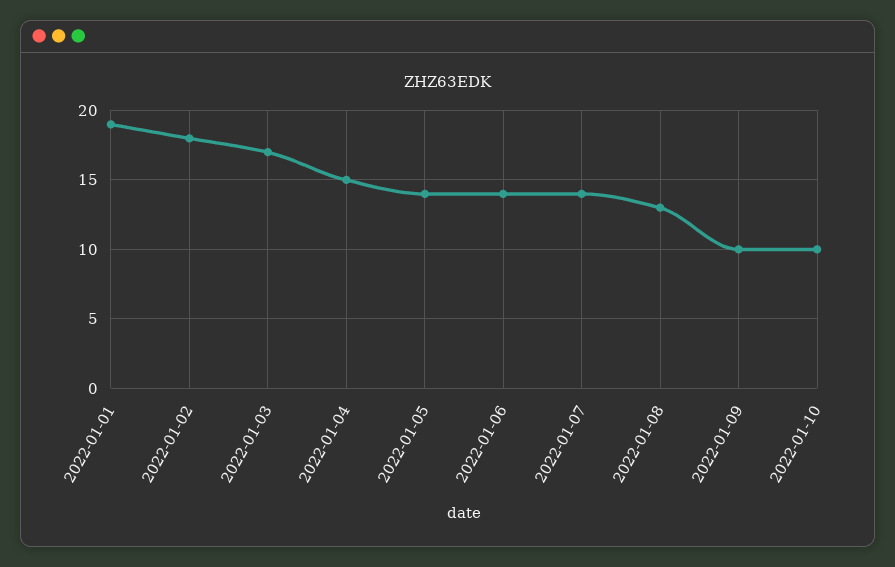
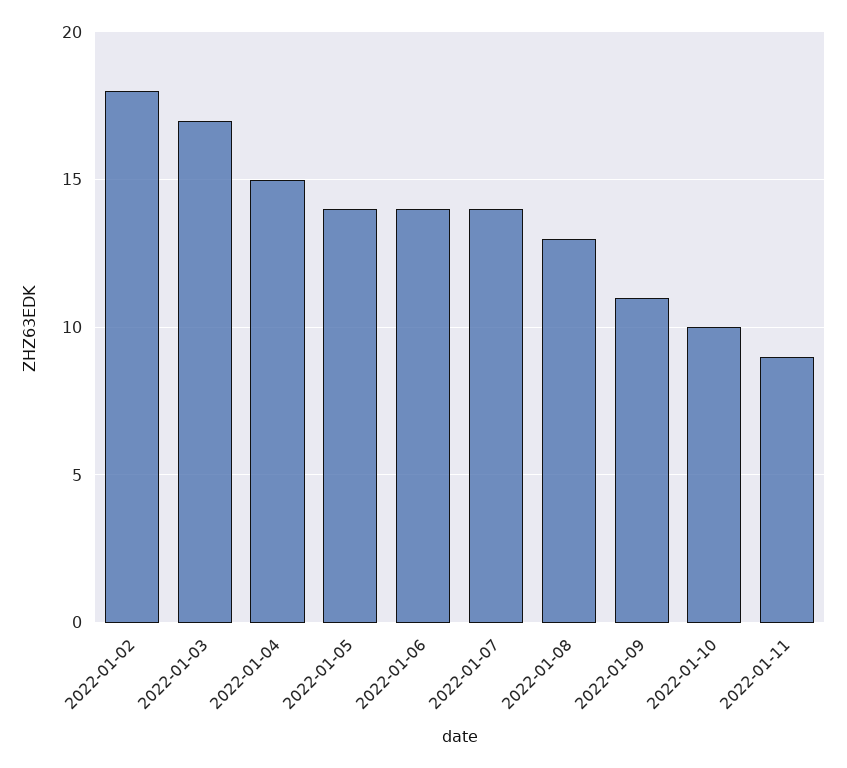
2022-01-01: 19 -> none
2022-01-09: 10 -> 11
2022-01-11: none -> 9

